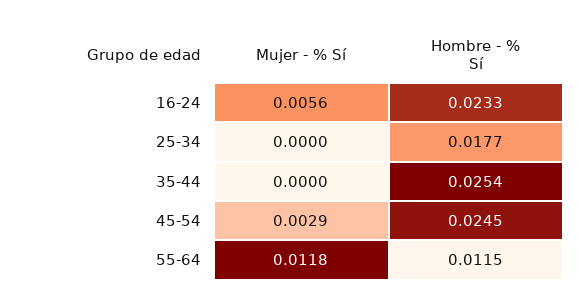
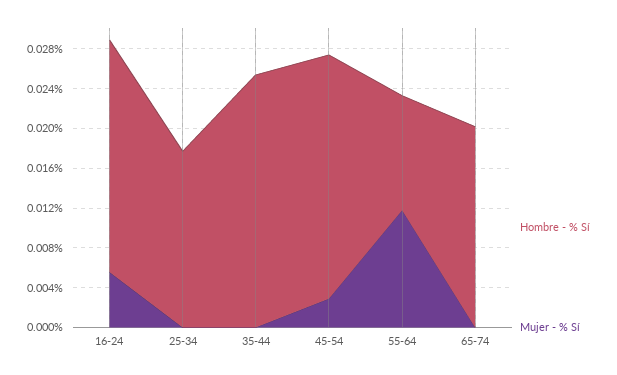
Hombre - % Sí, 65-74: none -> 0.02
Mujer - % Sí, 65-74: none -> 0

